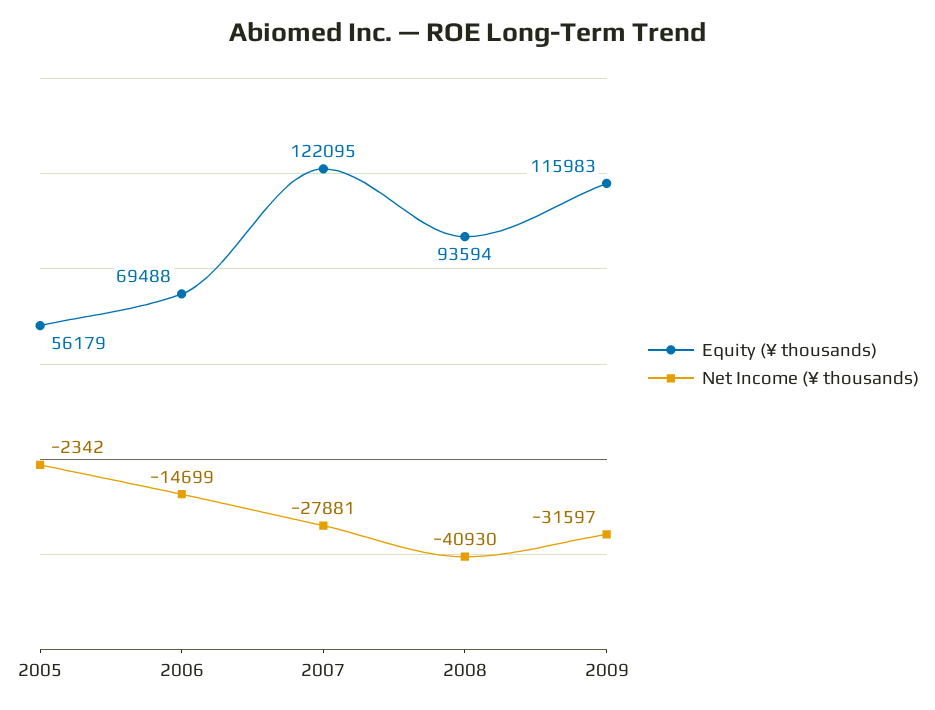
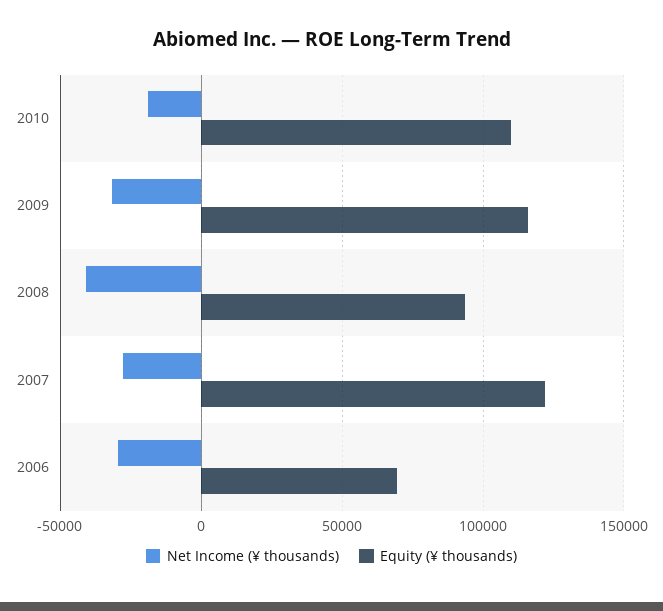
Equity (¥ thousands), 2005: 56179 -> none
Net Income (¥ thousands), 2005: -2342 -> none
Net Income (¥ thousands), 2006: -14699 -> -30000
Net Income (¥ thousands), 2010: none -> -20000
Equity (¥ thousands), 2010: none -> 110000

